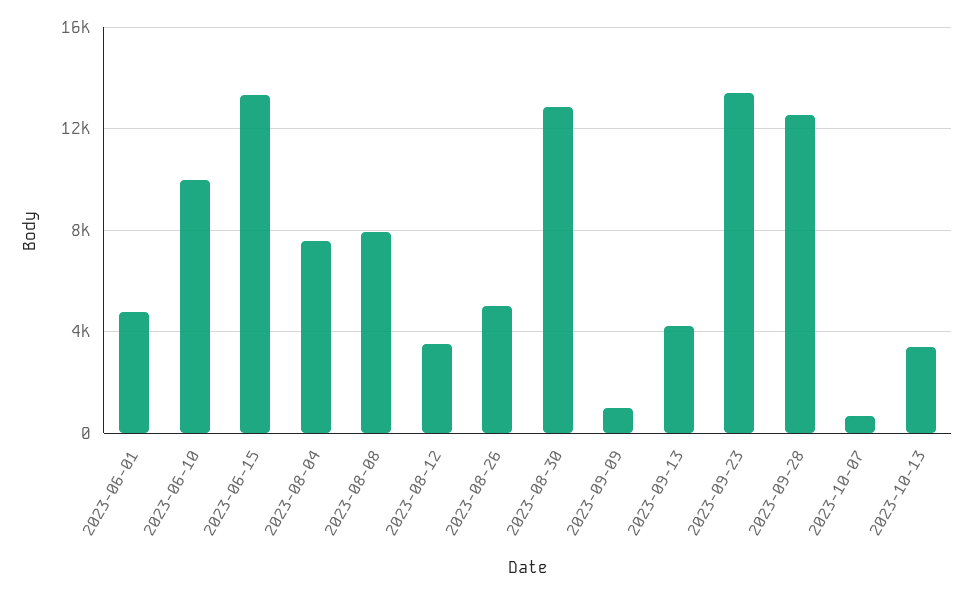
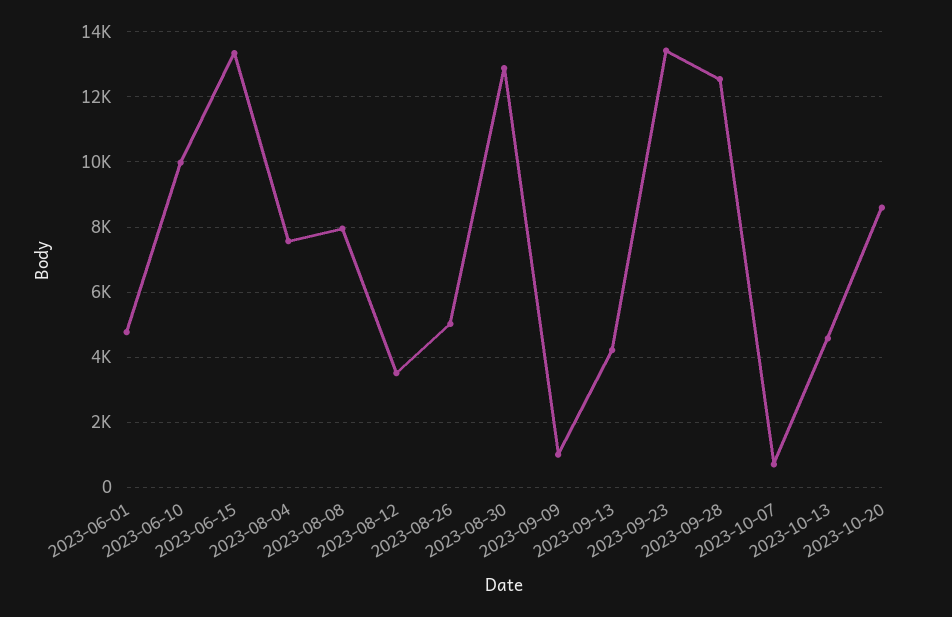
2023-10-13: 3500 -> 4600
2023-10-20: none -> 8600

